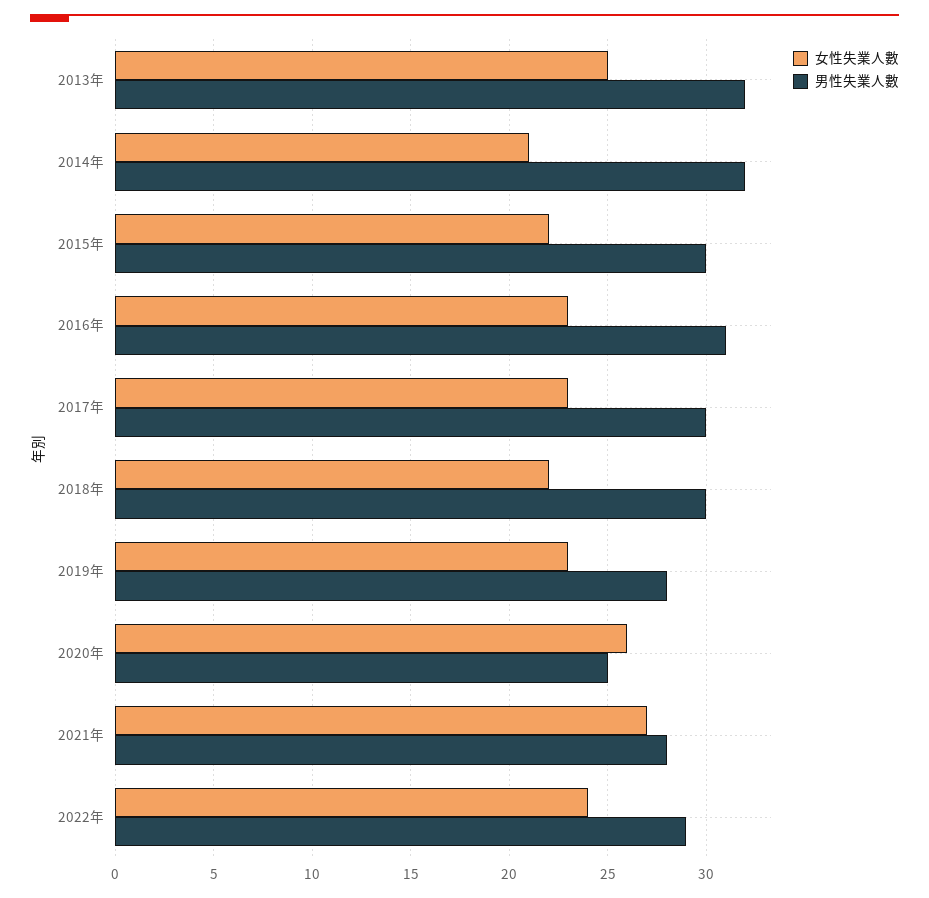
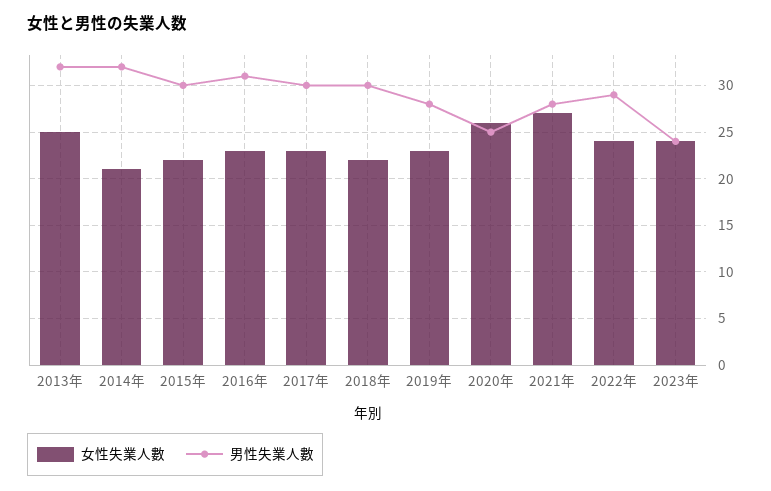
女性失業人數, 2023年: none -> 24
男性失業人數, 2023年: none -> 24

